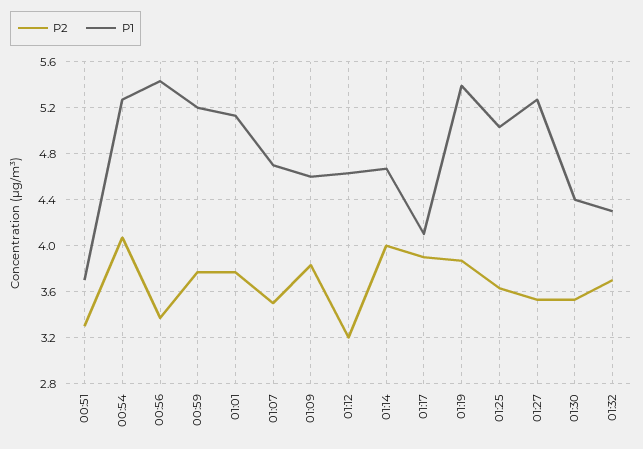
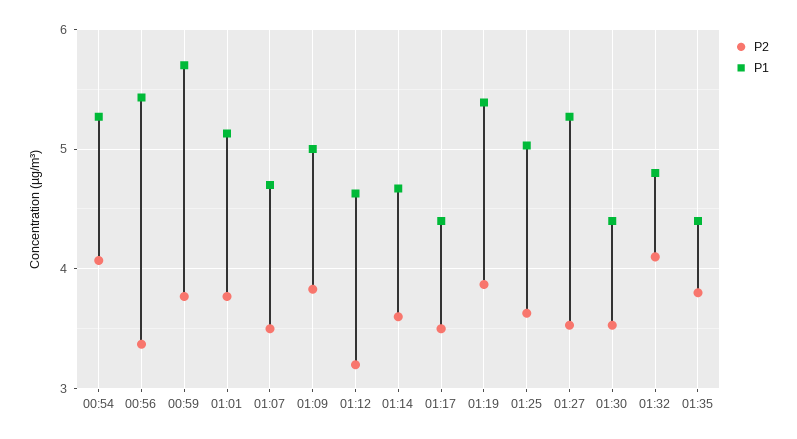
P2, 00:51: 3.3 -> none
P1, 00:51: 3.7 -> none
P1, 00:59: 5.2 -> 5.7
P1, 01:09: 4.6 -> 5
P2, 01:14: 4 -> 3.6
P2, 01:17: 3.9 -> 3.5
P1, 01:17: 4.1 -> 4.4
P2, 01:32: 3.7 -> 4.1
P1, 01:32: 4.3 -> 4.8
P2, 01:35: none -> 3.8
P1, 01:35: none -> 4.4

